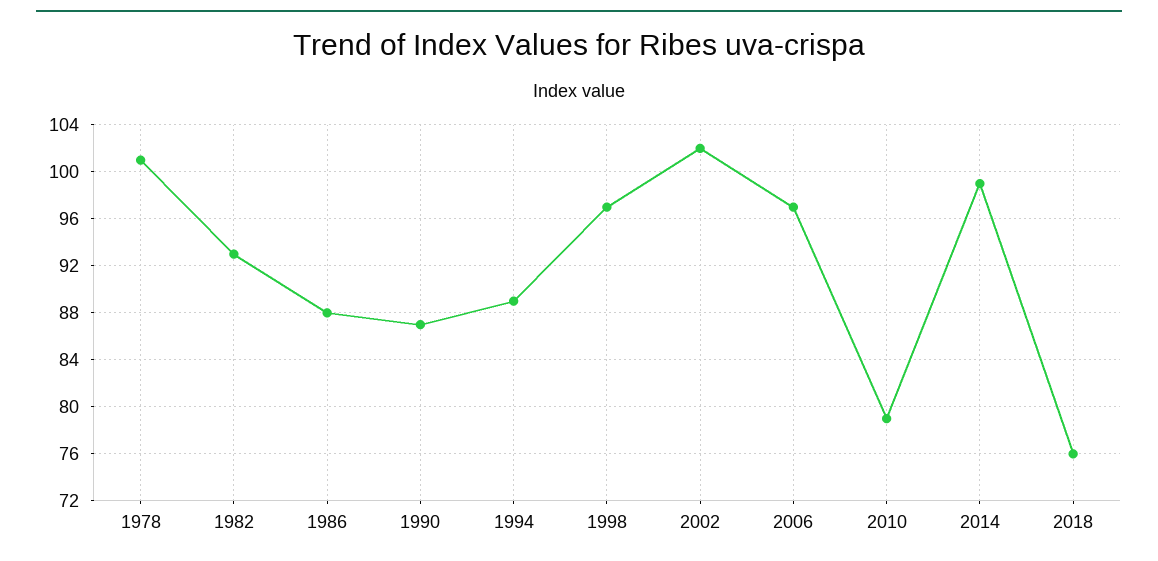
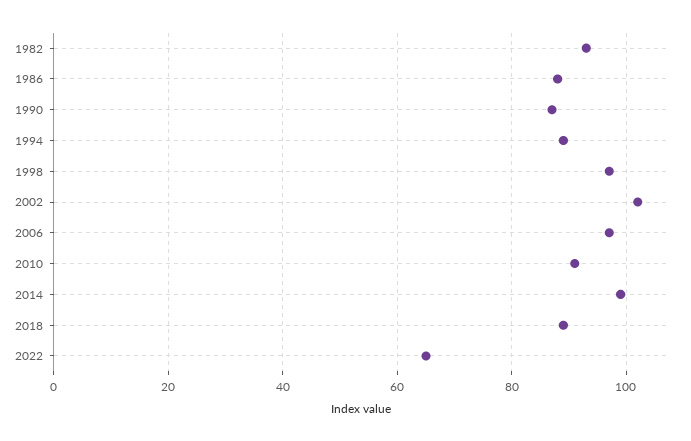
1978: 101 -> none
2010: 79 -> 90
2018: 76 -> 90
2022: none -> 65

